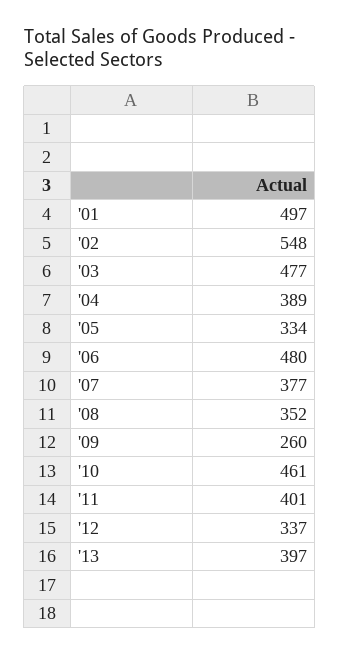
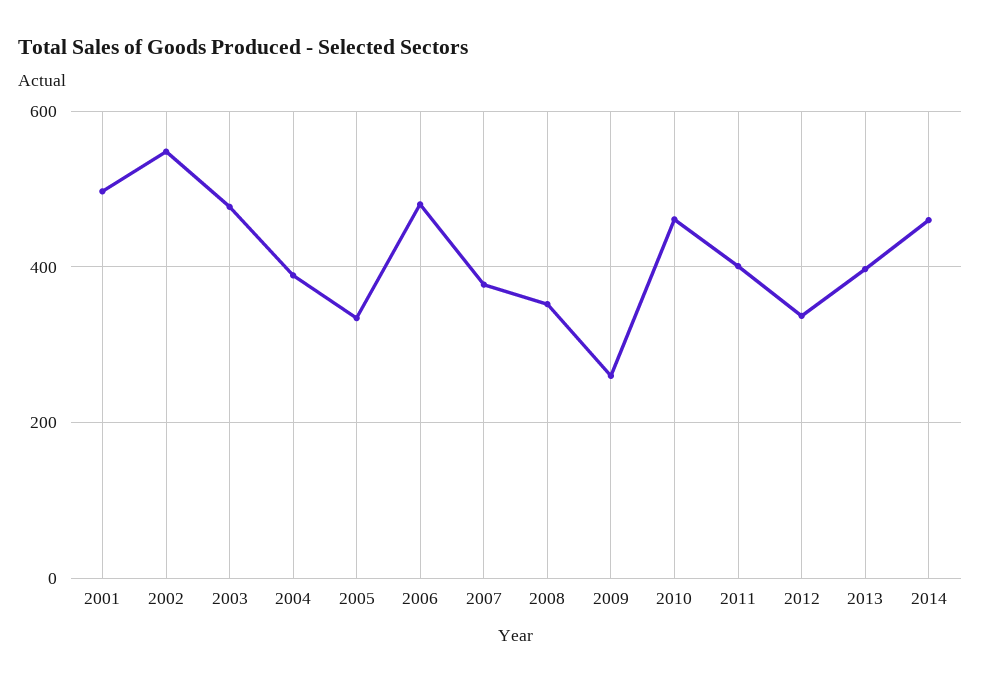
2014: none -> 460

